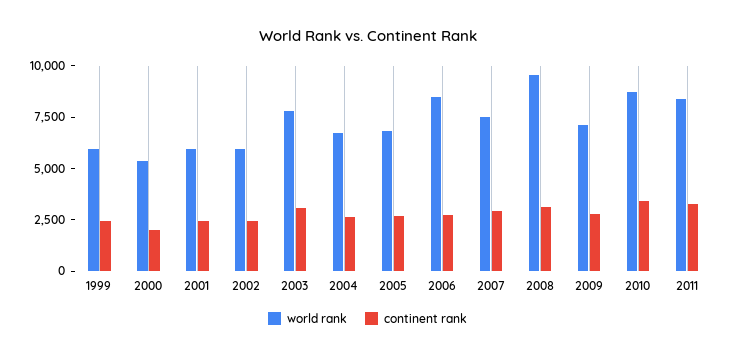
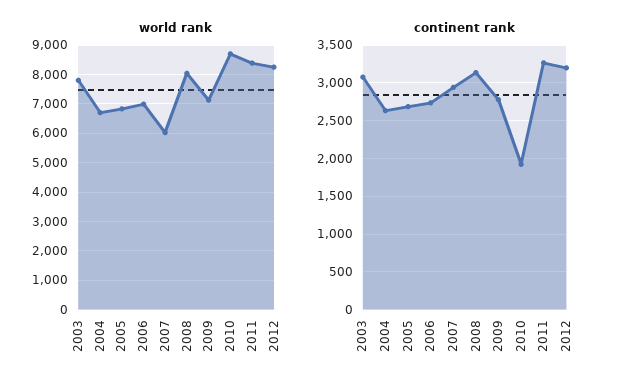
world rank, 1999: 6000 -> none
continent rank, 1999: 2500 -> none
world rank, 2000: 5500 -> none
continent rank, 2000: 2000 -> none
world rank, 2001: 6000 -> none
continent rank, 2001: 2500 -> none
world rank, 2002: 6000 -> none
continent rank, 2002: 2500 -> none
world rank, 2006: 8500 -> 7000
world rank, 2007: 7500 -> 6000
world rank, 2008: 9500 -> 8000
continent rank, 2010: 3500 -> 1900
world rank, 2012: none -> 8250
continent rank, 2012: none -> 3200

